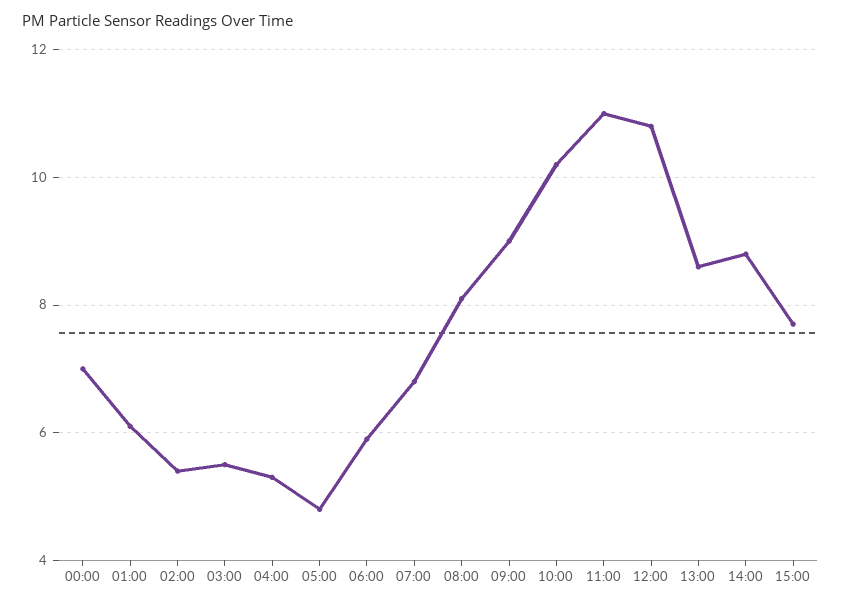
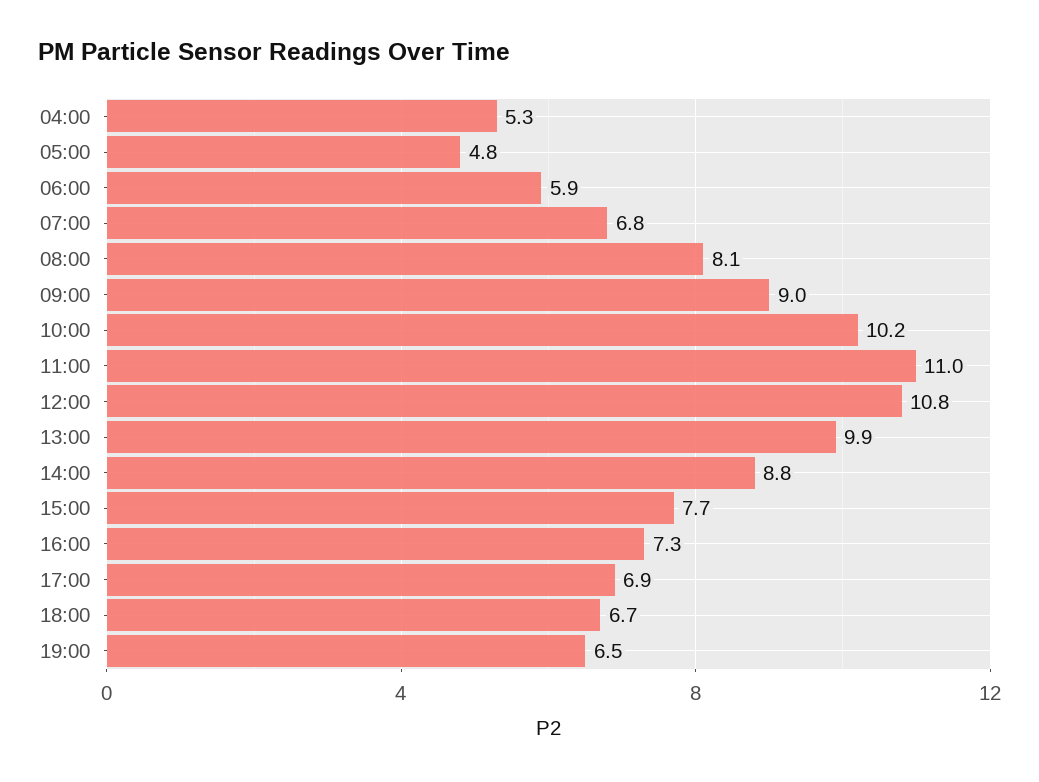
00:00: 7 -> none
01:00: 6 -> none
02:00: 5.5 -> none
03:00: 5.5 -> none
13:00: 8.5 -> 9.9
16:00: none -> 7.3
17:00: none -> 6.9
18:00: none -> 6.7
19:00: none -> 6.5

